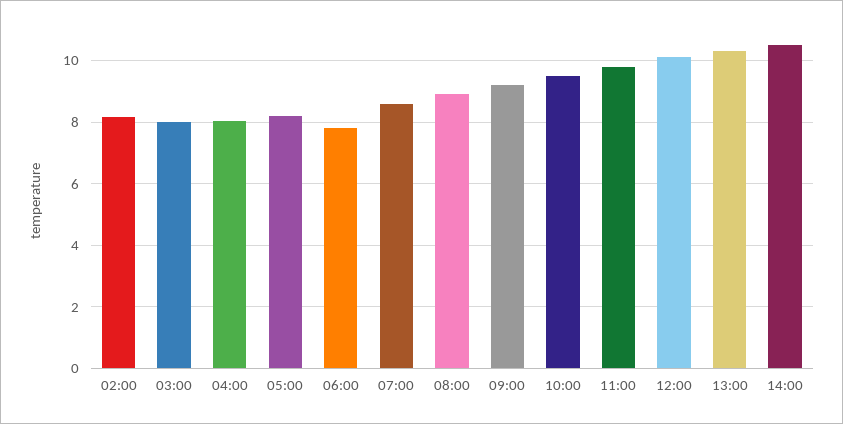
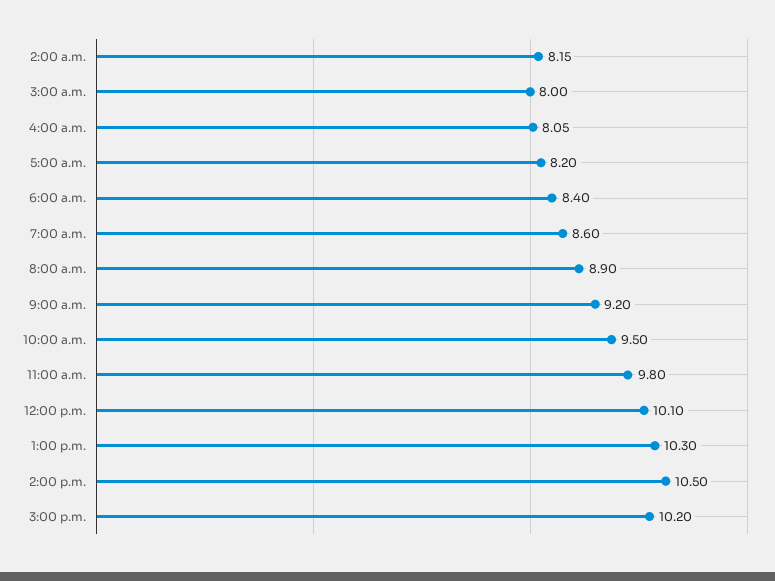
06:00: 7.8 -> 8.4
3:00 p.m.: none -> 10.2

